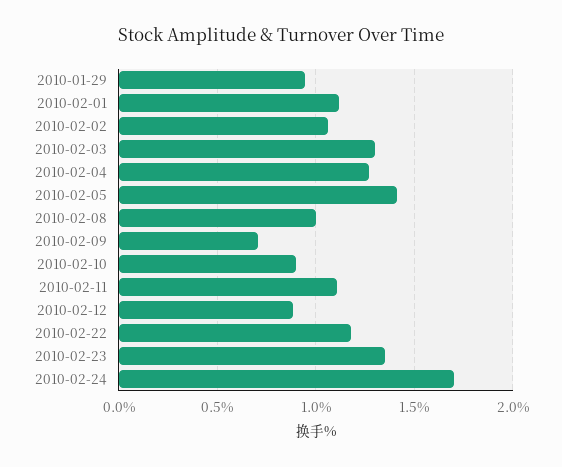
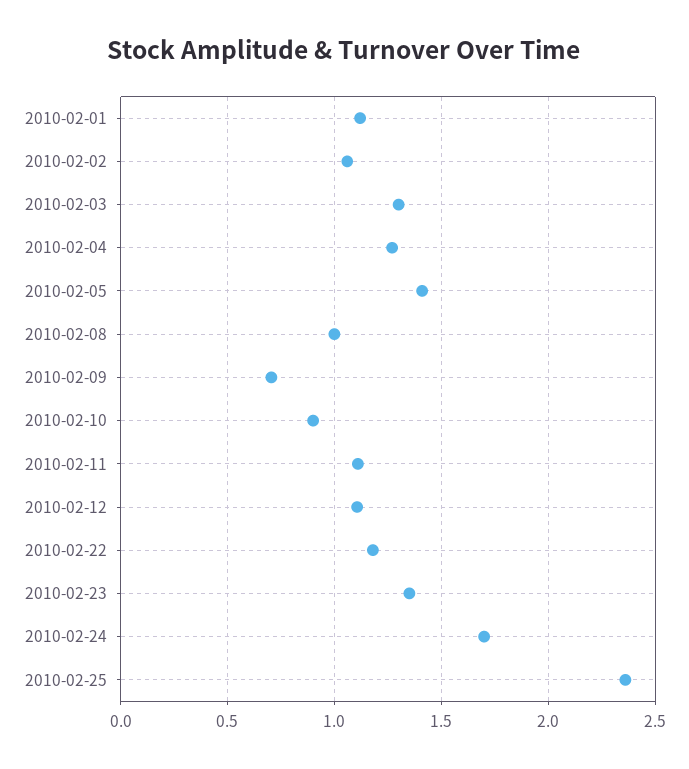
2010-01-29: 0.95 -> none
2010-02-12: 0.9 -> 1.1
2010-02-25: none -> 2.35

